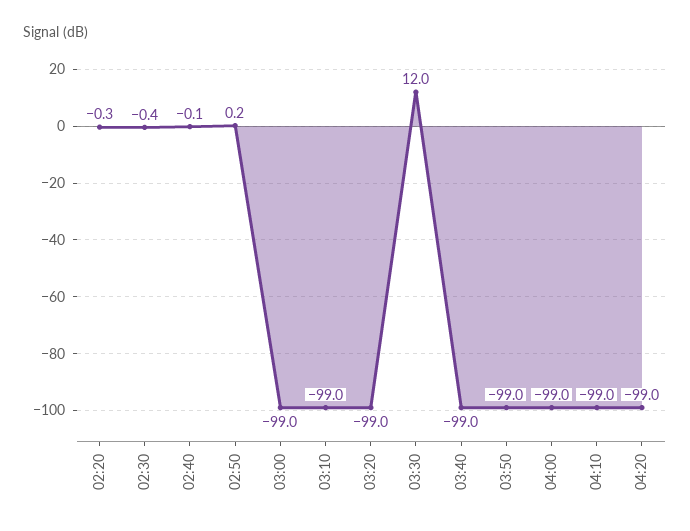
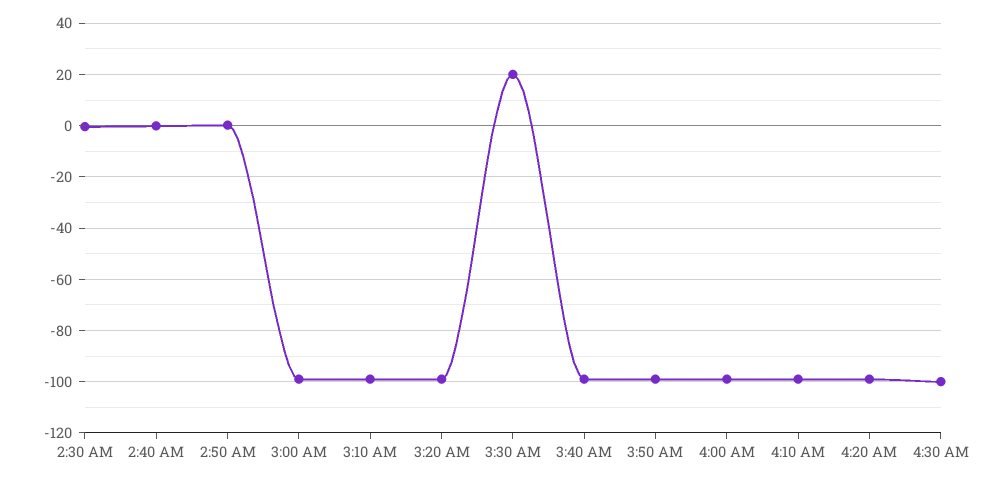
02:20: -0.3 -> none
03:30: 12 -> 20
4:30 AM: none -> -100

